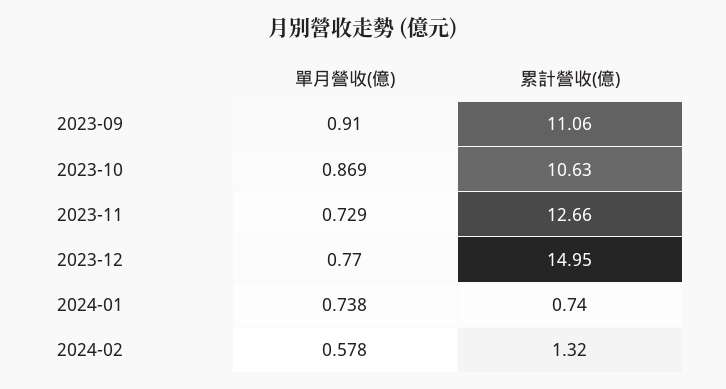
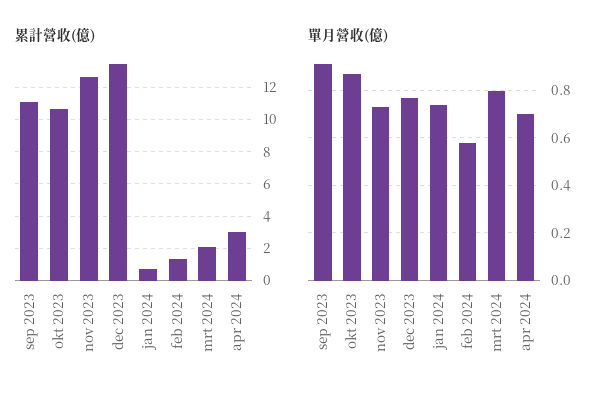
累計營收(億), 2023-12: 14.95 -> 13.5
累計營收(億), mrt 2024: none -> 2
累計營收(億), apr 2024: none -> 3
單月營收(億), mrt 2024: none -> 0.8
單月營收(億), apr 2024: none -> 0.7

